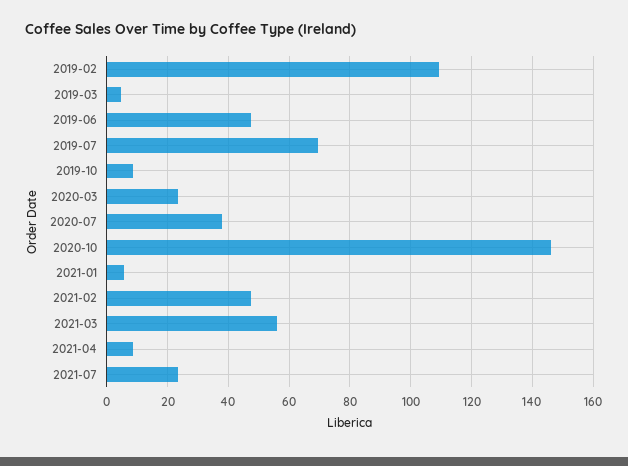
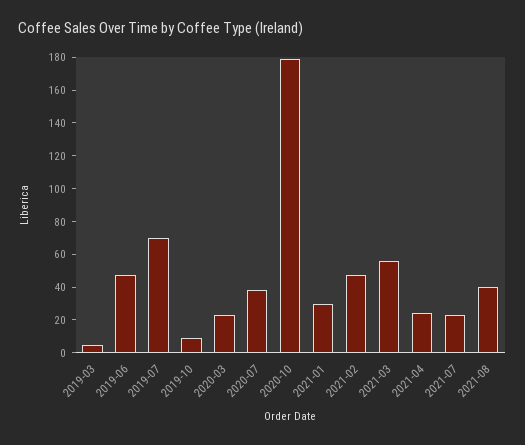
2019-02: 110 -> none
2020-10: 146 -> 180
2021-01: 6 -> 30
2021-04: 8 -> 25
2021-08: none -> 40

